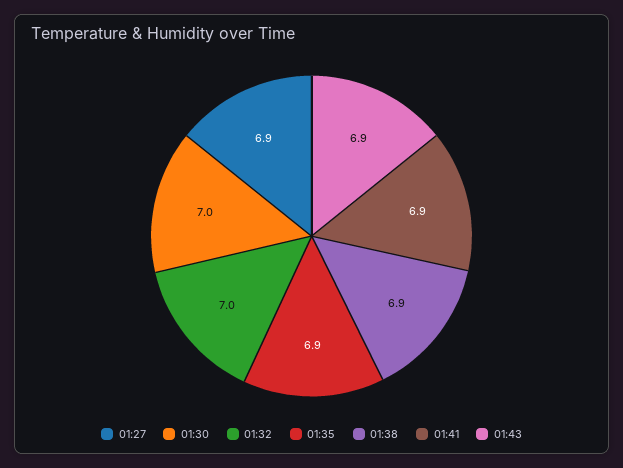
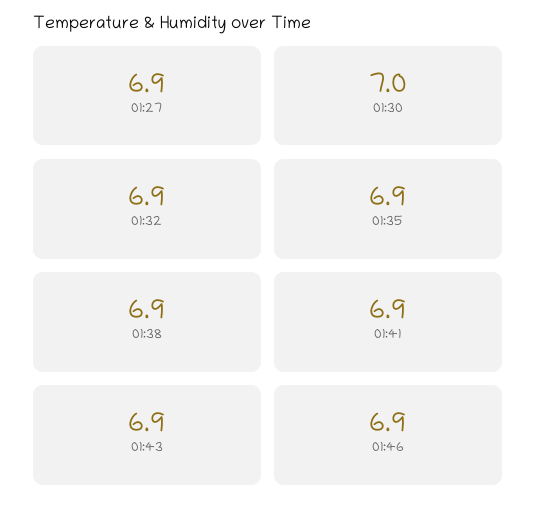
01:32: 7 -> 6.9
01:46: none -> 6.9

